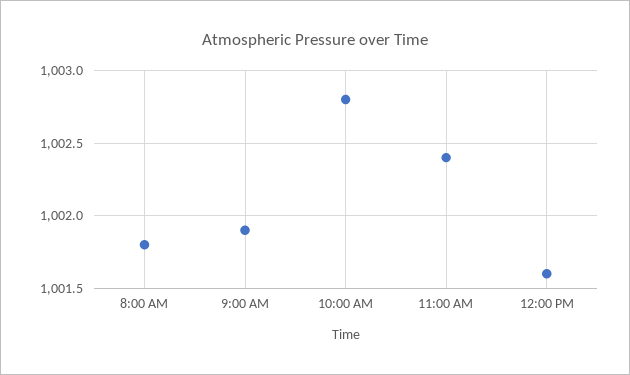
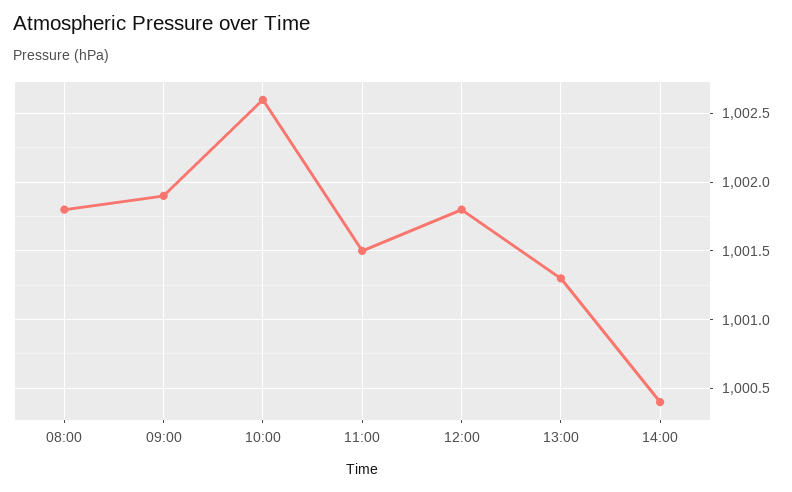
10:00 AM: 1002.8 -> 1002.6
11:00 AM: 1002.4 -> 1001.5
12:00 PM: 1001.6 -> 1001.8
13:00: none -> 1001.3
14:00: none -> 1000.4

